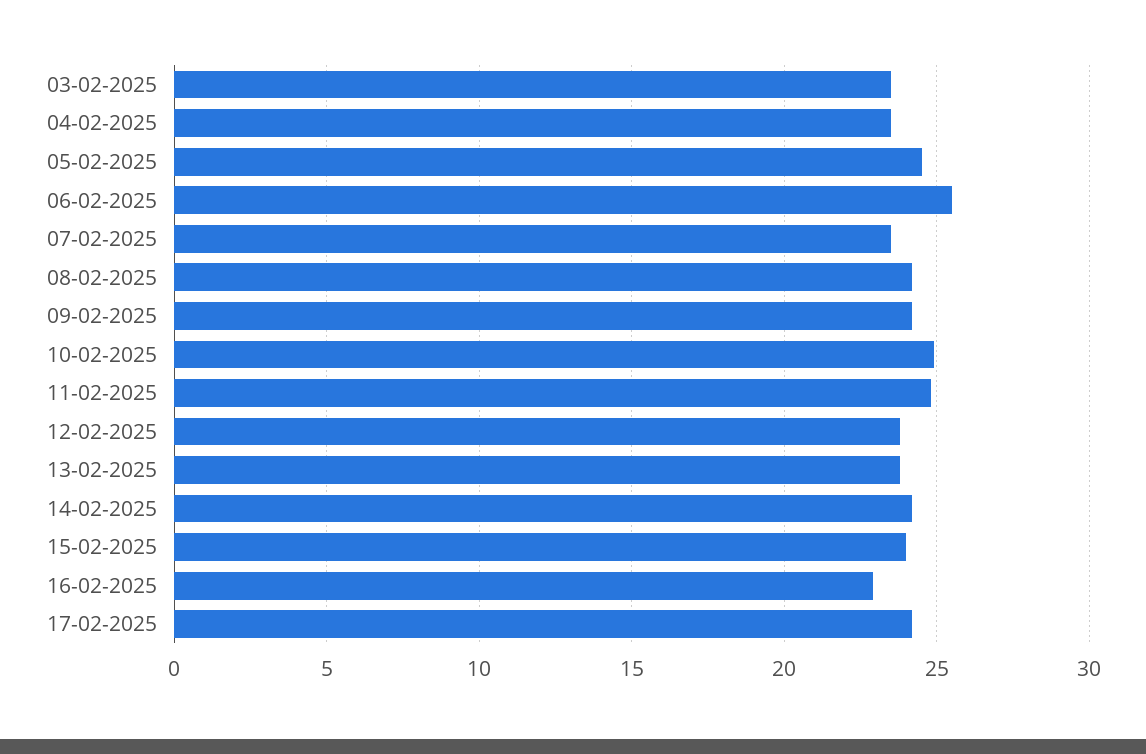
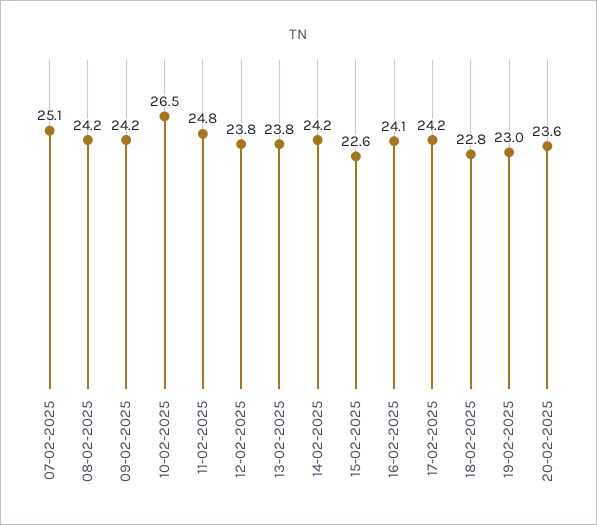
03-02-2025: 23.5 -> none
04-02-2025: 23.5 -> none
05-02-2025: 24.5 -> none
06-02-2025: 25.5 -> none
07-02-2025: 23.5 -> 25.1
10-02-2025: 25 -> 26.5
15-02-2025: 24 -> 22.6
16-02-2025: 23 -> 24.1
18-02-2025: none -> 22.8
19-02-2025: none -> 23
20-02-2025: none -> 23.6

